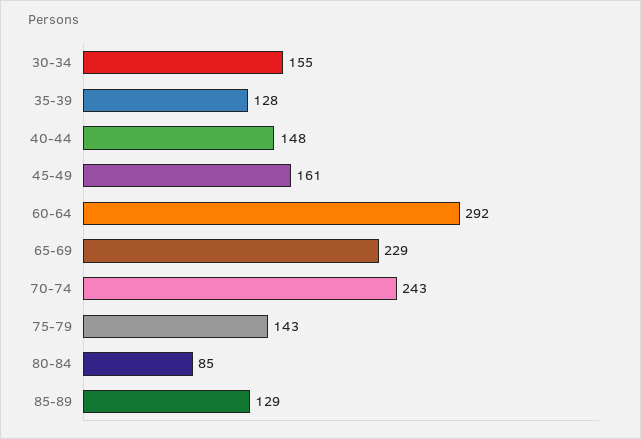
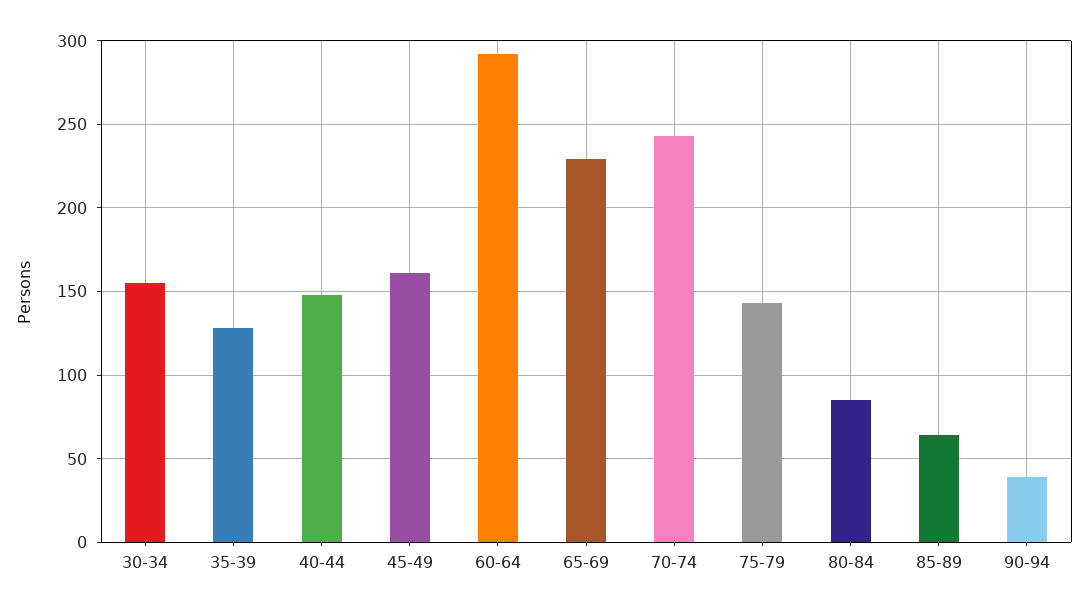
85-89: 129 -> 65
90-94: none -> 40

